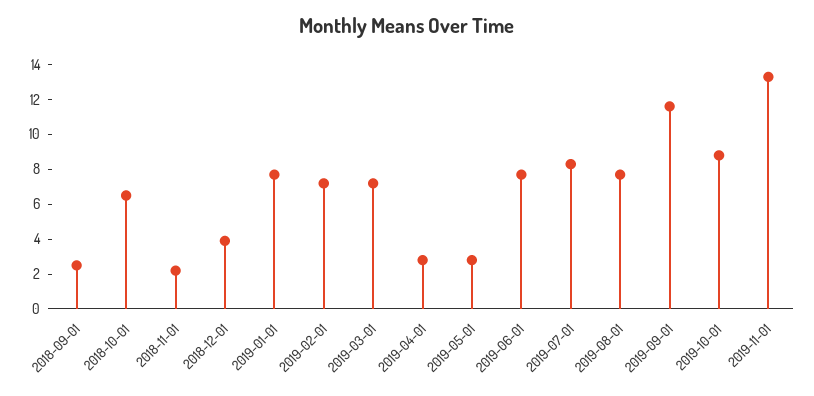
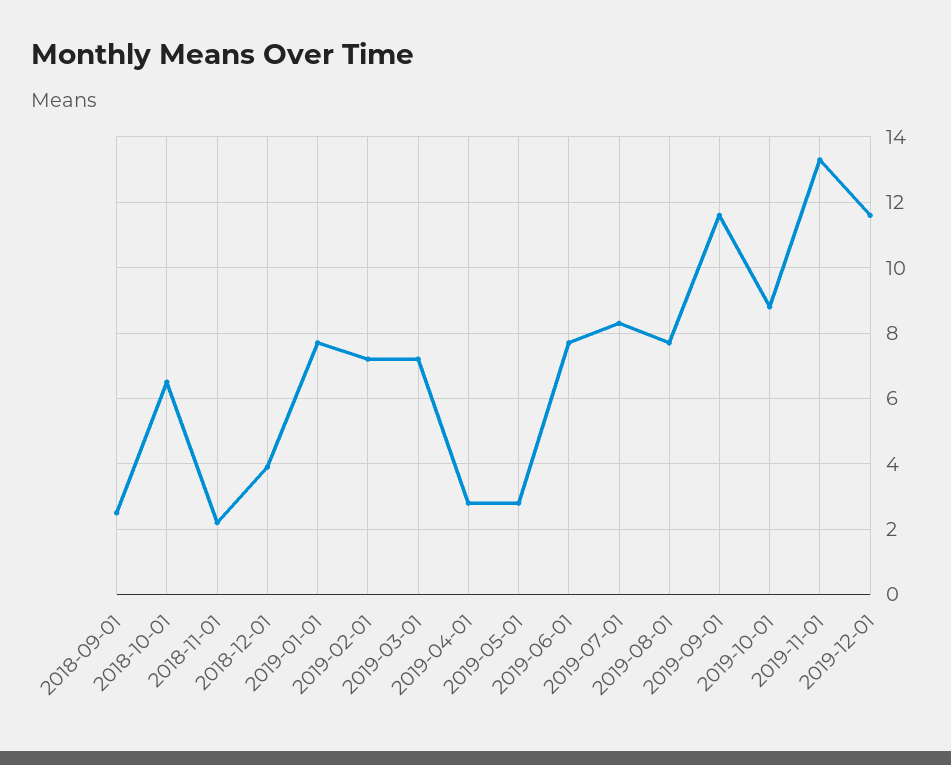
2019-12-01: none -> 11.5

